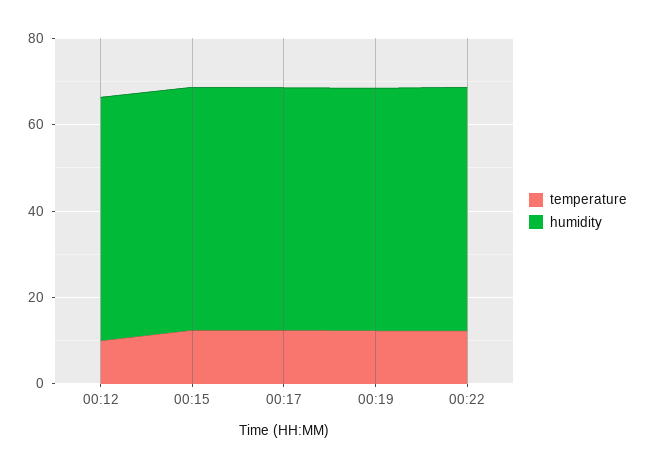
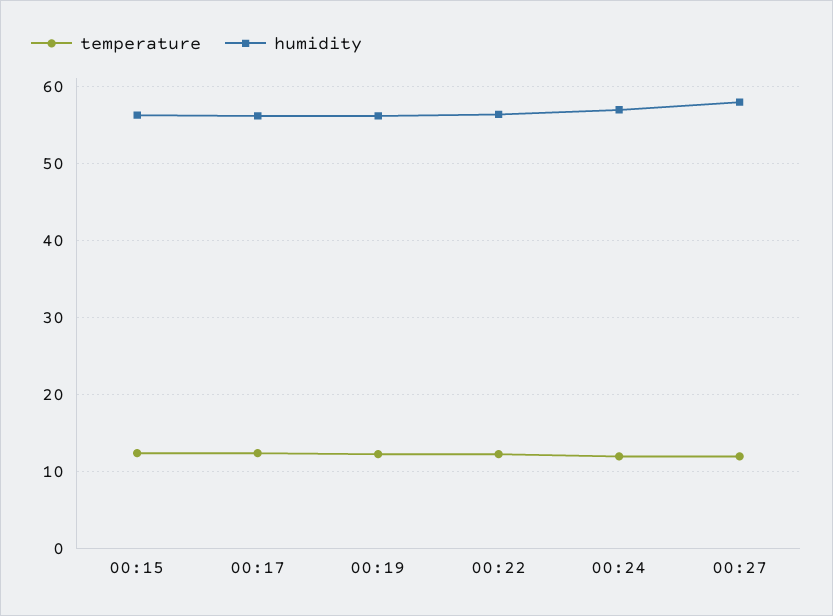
temperature, 00:12: 10 -> none
humidity, 00:12: 55 -> none
temperature, 00:24: none -> 12
humidity, 00:24: none -> 57
temperature, 00:27: none -> 12
humidity, 00:27: none -> 58

